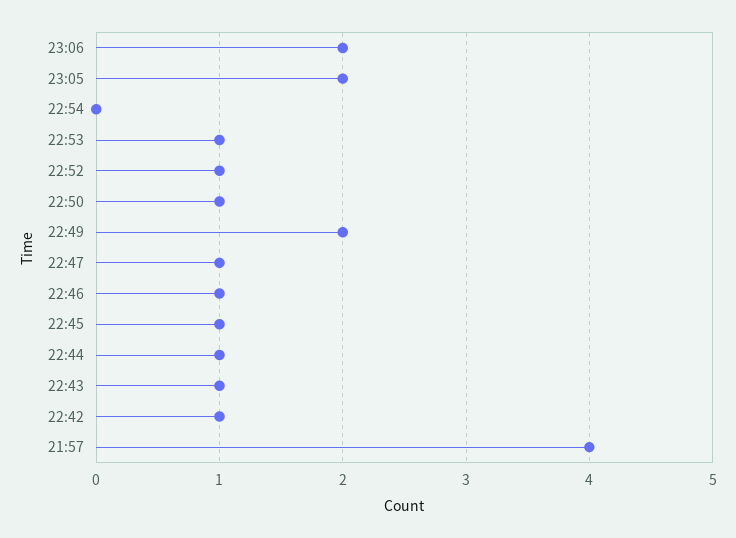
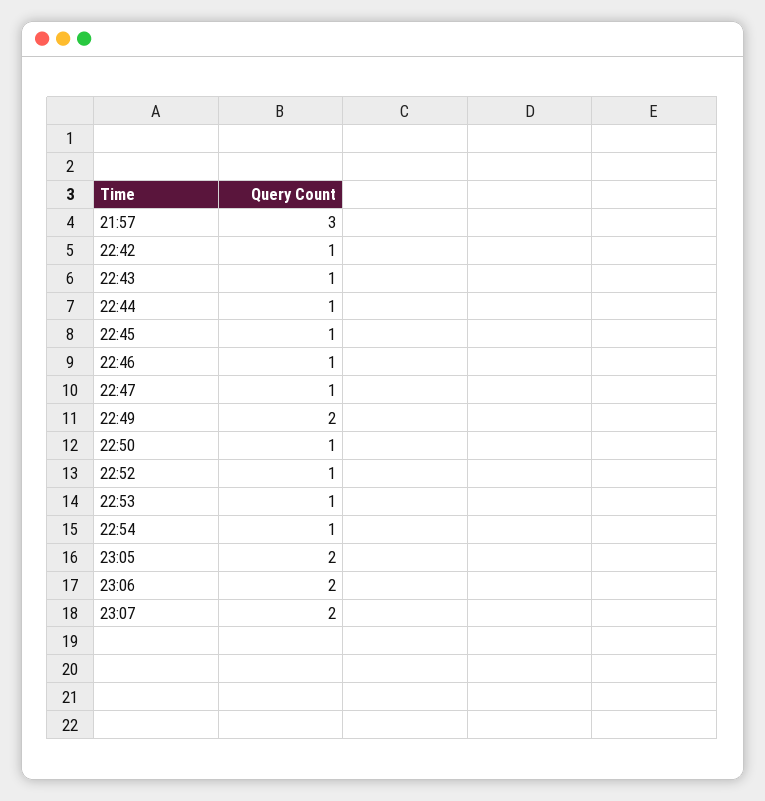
22:54: 0 -> 1
21:57: 4 -> 3
23:07: none -> 2

